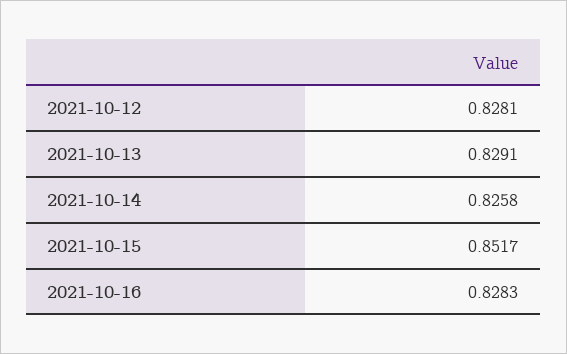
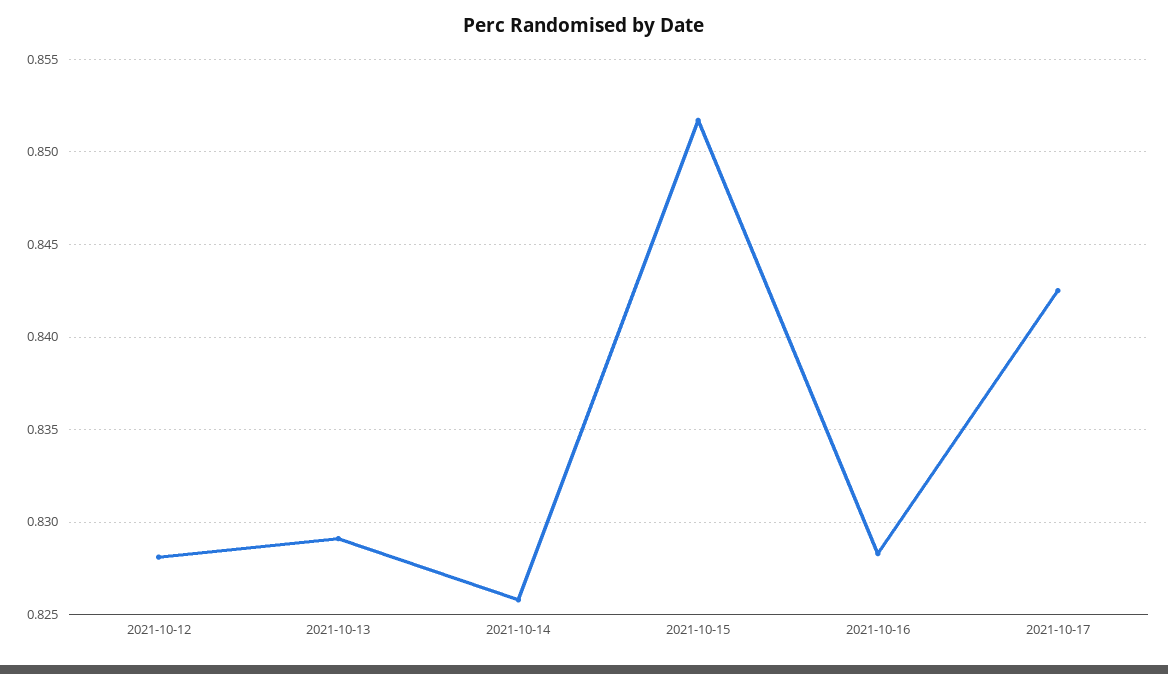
2021-10-17: none -> 0.8425

